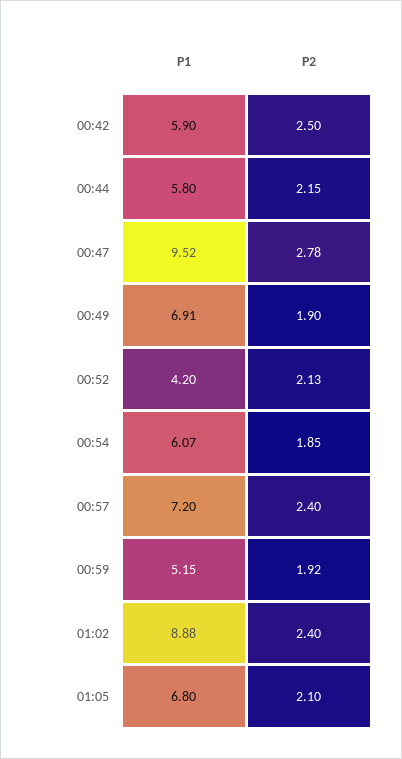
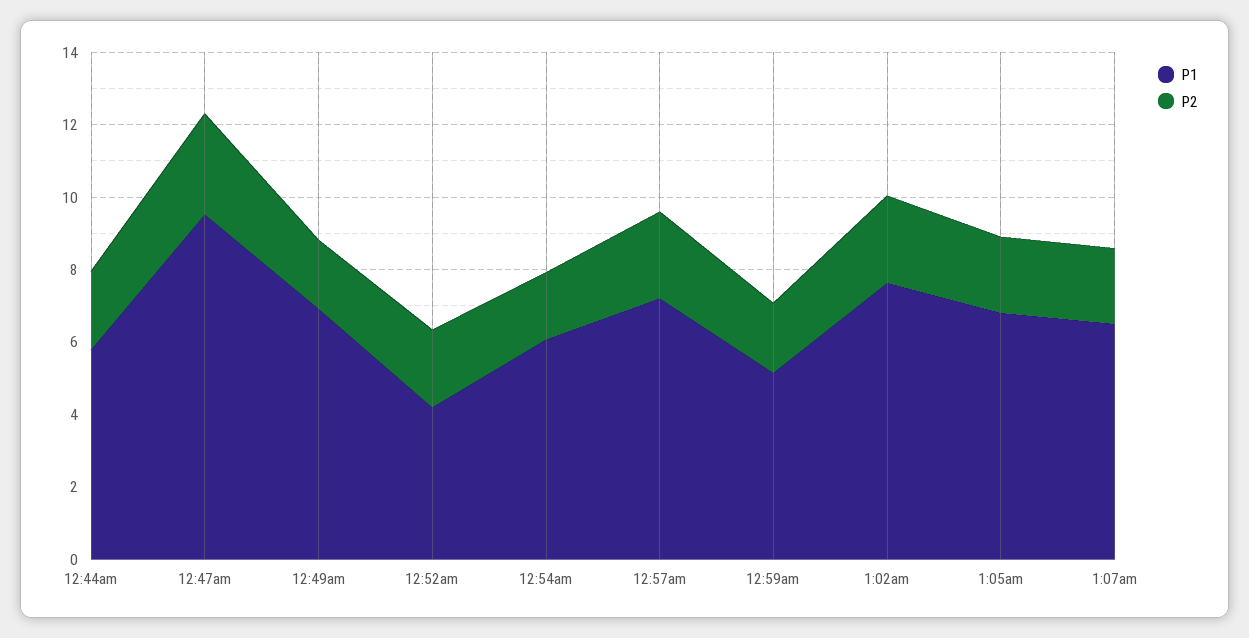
P1, 00:42: 5.9 -> none
P2, 00:42: 2.5 -> none
P1, 01:02: 8.88 -> 7.5
P1, 1:07am: none -> 6.5
P2, 1:07am: none -> 2

